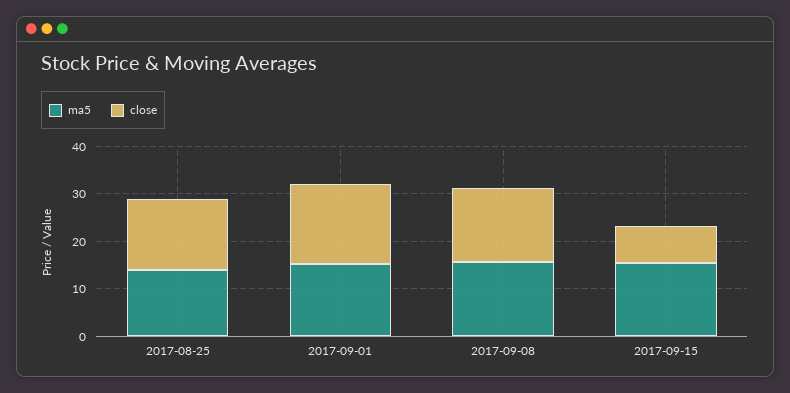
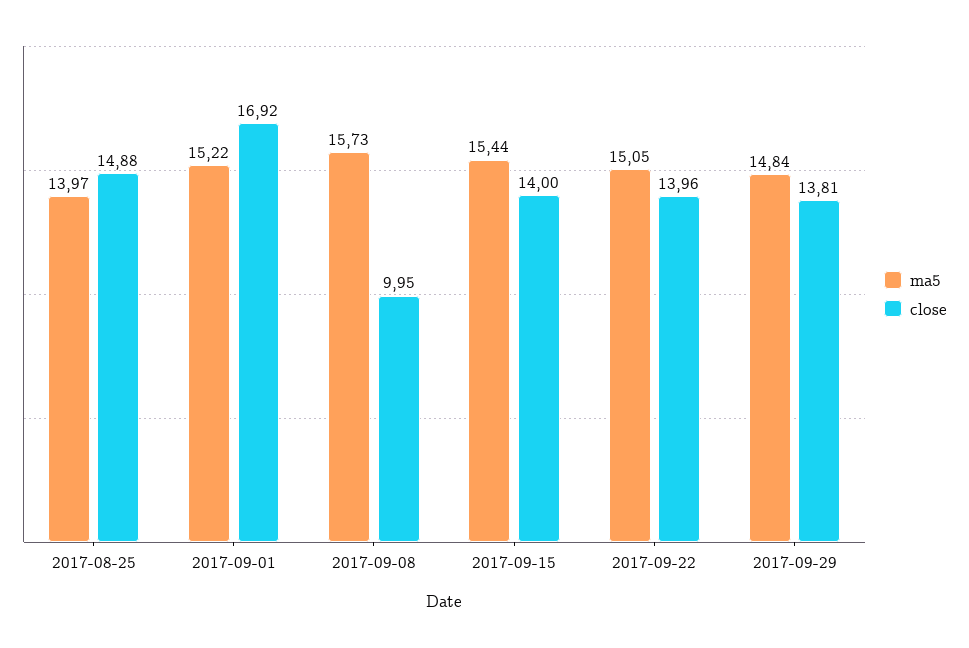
close, 2017-09-08: 16 -> 9.95
close, 2017-09-15: 8 -> 14
ma5, 2017-09-22: none -> 15.05
close, 2017-09-22: none -> 13.96
ma5, 2017-09-29: none -> 14.84
close, 2017-09-29: none -> 13.81

